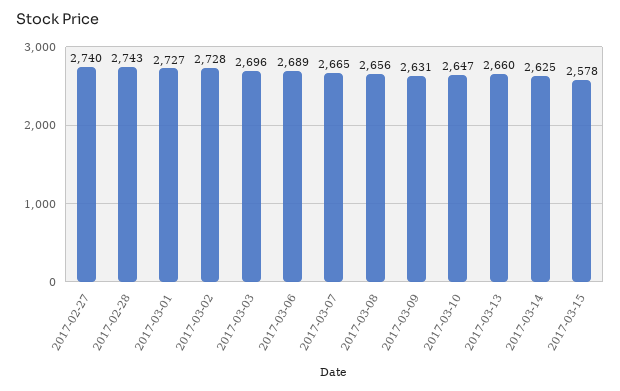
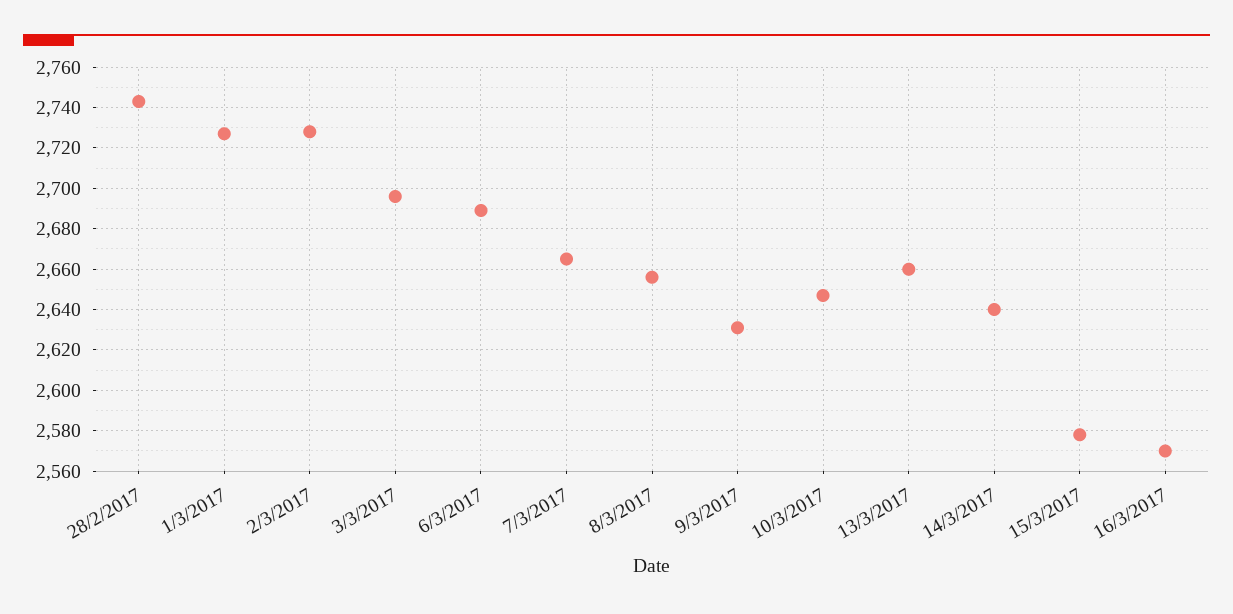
2017-02-27: 2740 -> none
2017-03-14: 2625 -> 2640
16/3/2017: none -> 2570

